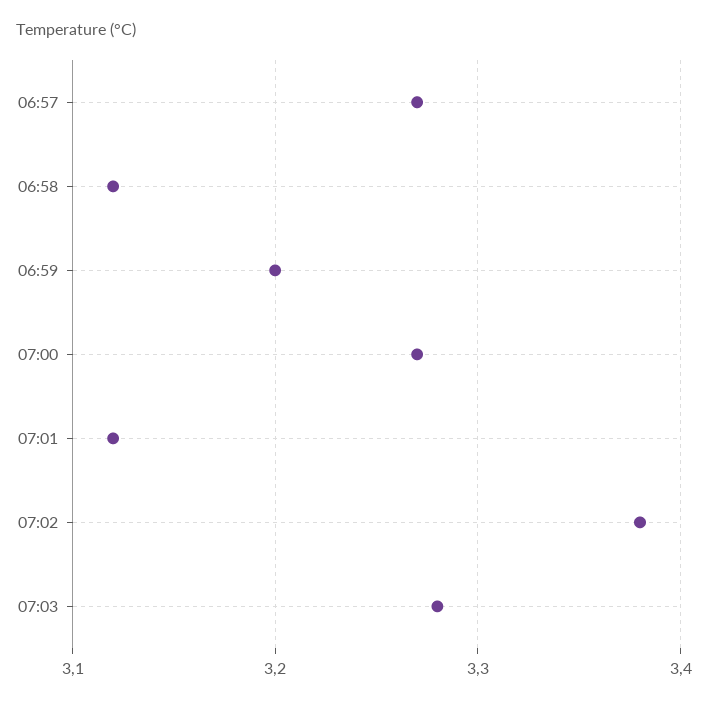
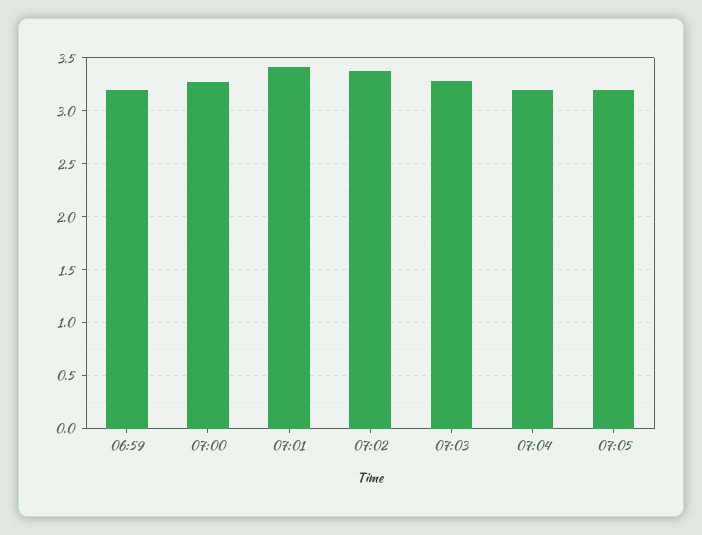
06:57: 3.27 -> none
06:58: 3.12 -> none
07:01: 3.12 -> 3.4
07:04: none -> 3.2
07:05: none -> 3.2

